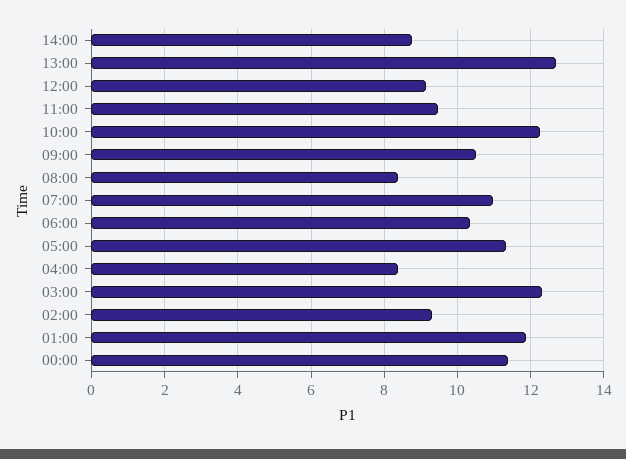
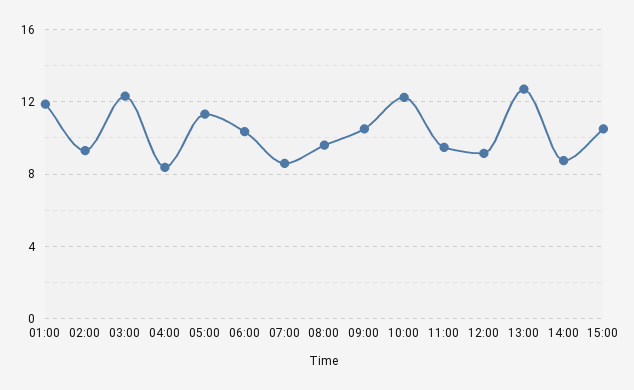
08:00: 8.4 -> 9.5
07:00: 11 -> 8.5
00:00: 11.4 -> none
15:00: none -> 10.5

